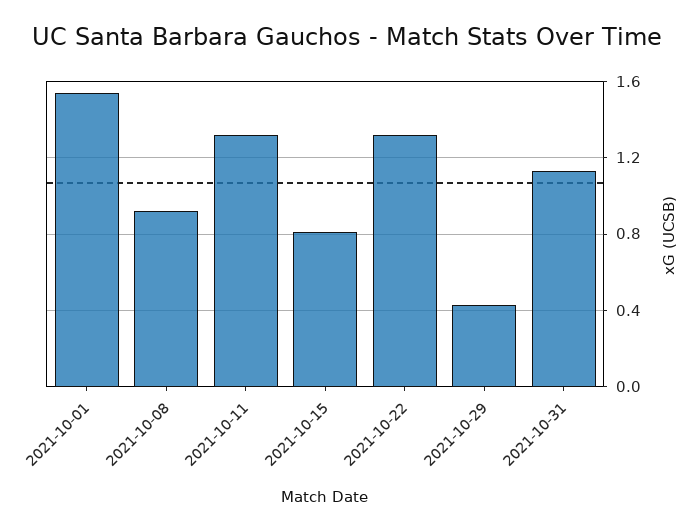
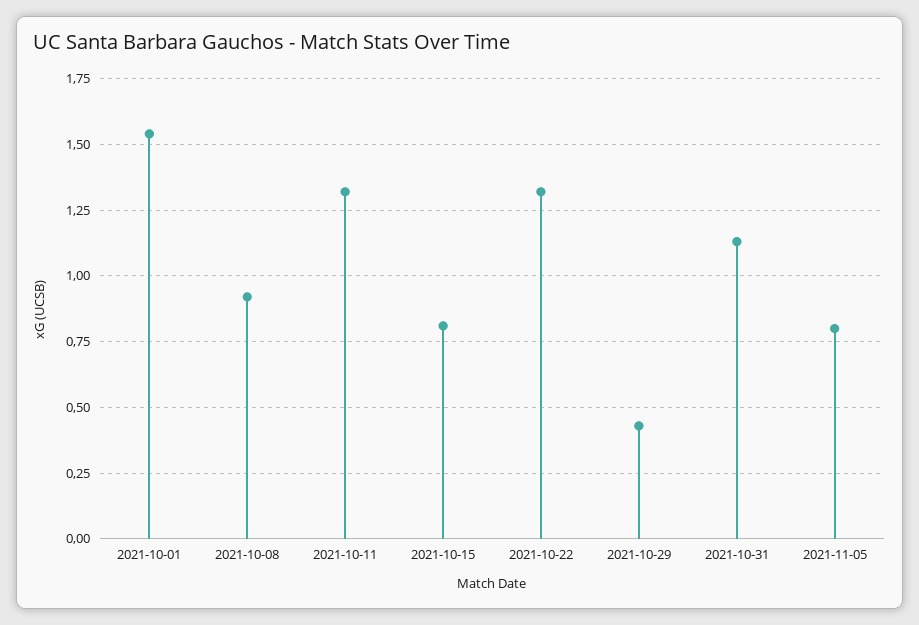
2021-11-05: none -> 0.8

